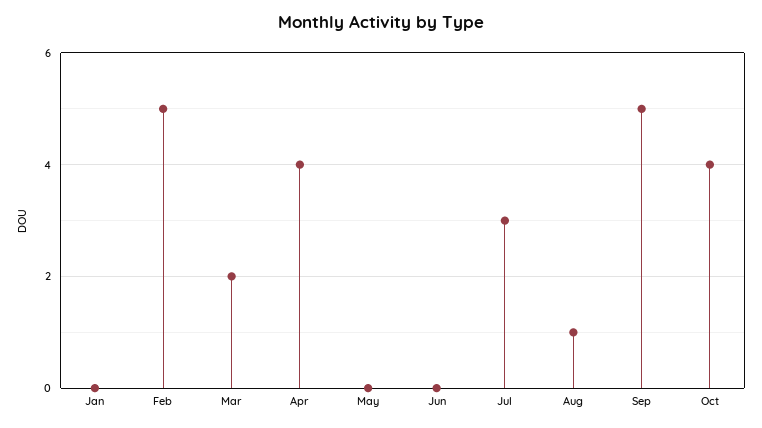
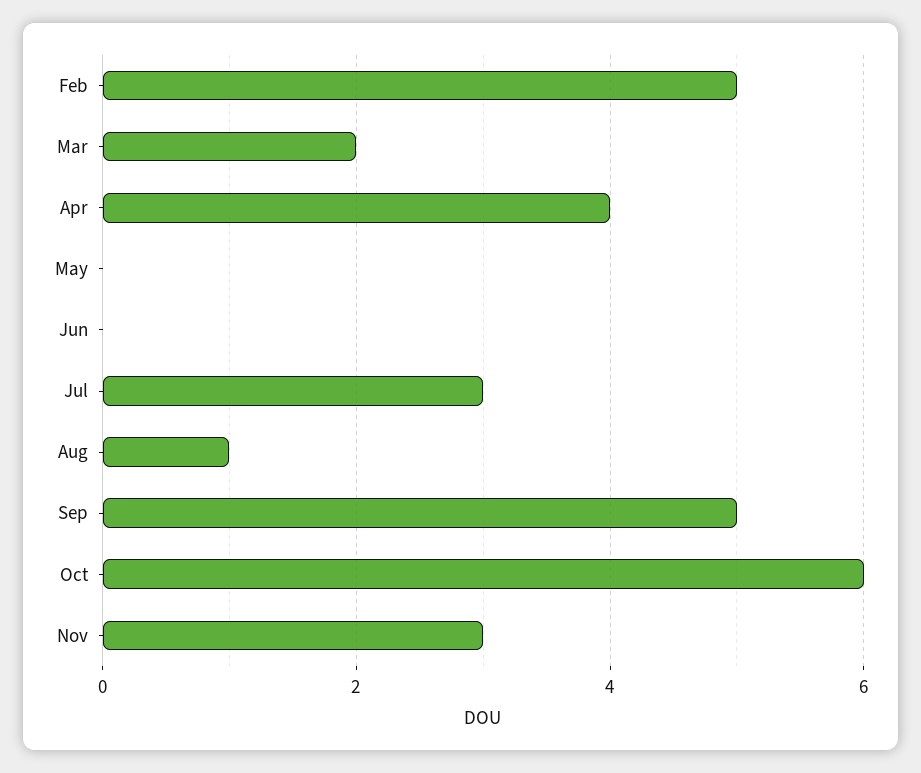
Jan: 0 -> none
Oct: 4 -> 6
Nov: none -> 3

